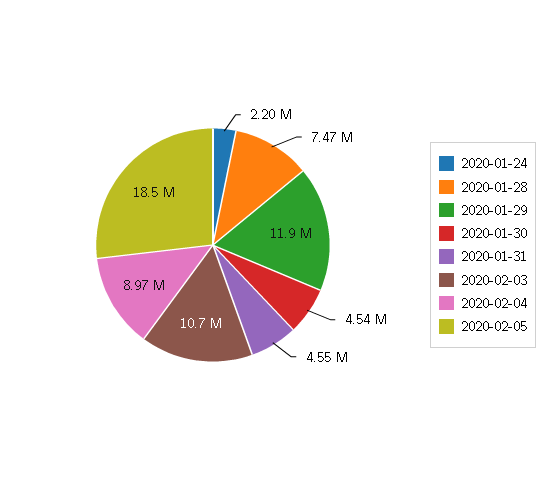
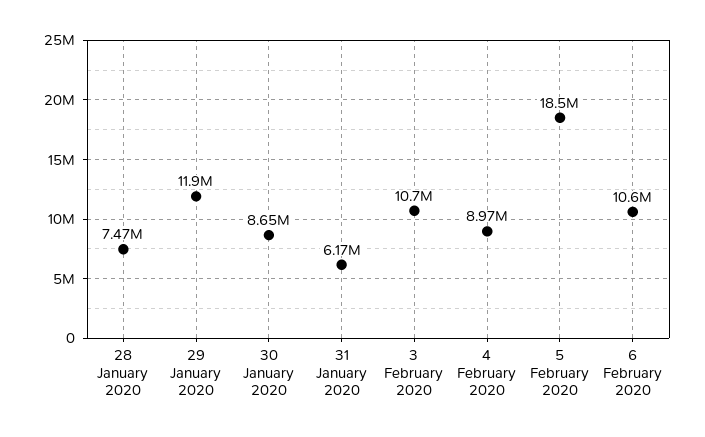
2020-01-24: 2200000 -> none
2020-01-30: 4540000 -> 8650000
2020-01-31: 4550000 -> 6170000
6 February 2020: none -> 10600000

